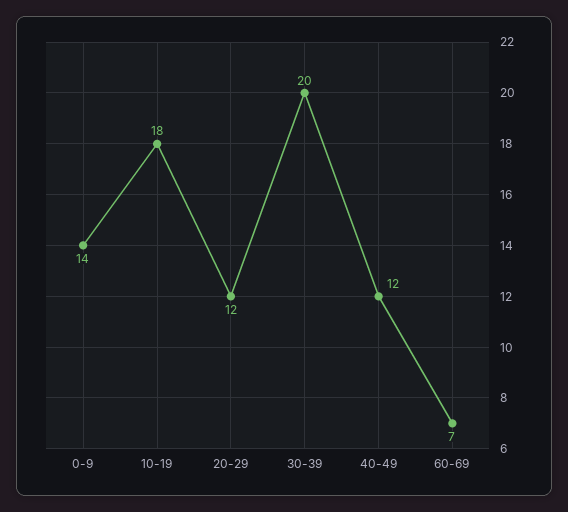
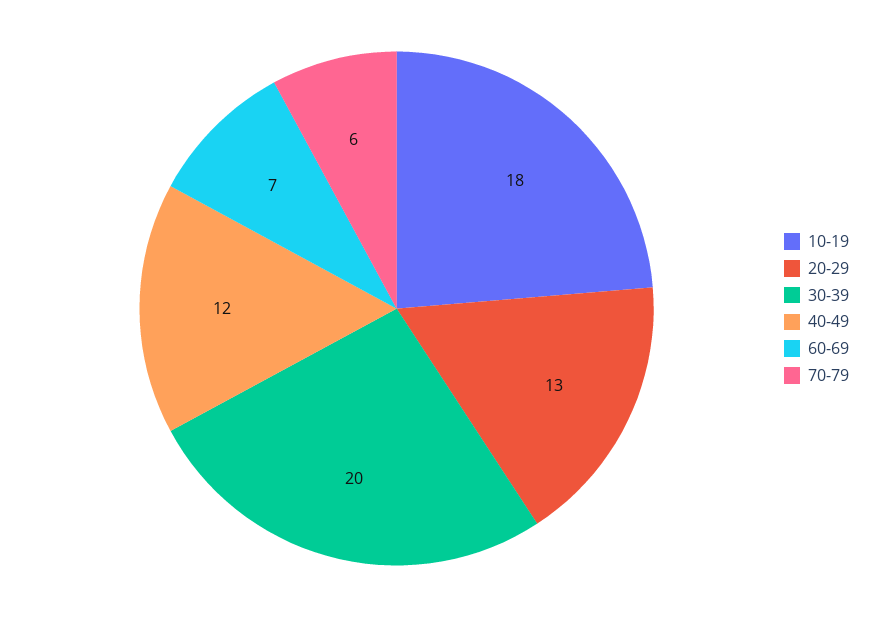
0-9: 14 -> none
20-29: 12 -> 13
70-79: none -> 6

